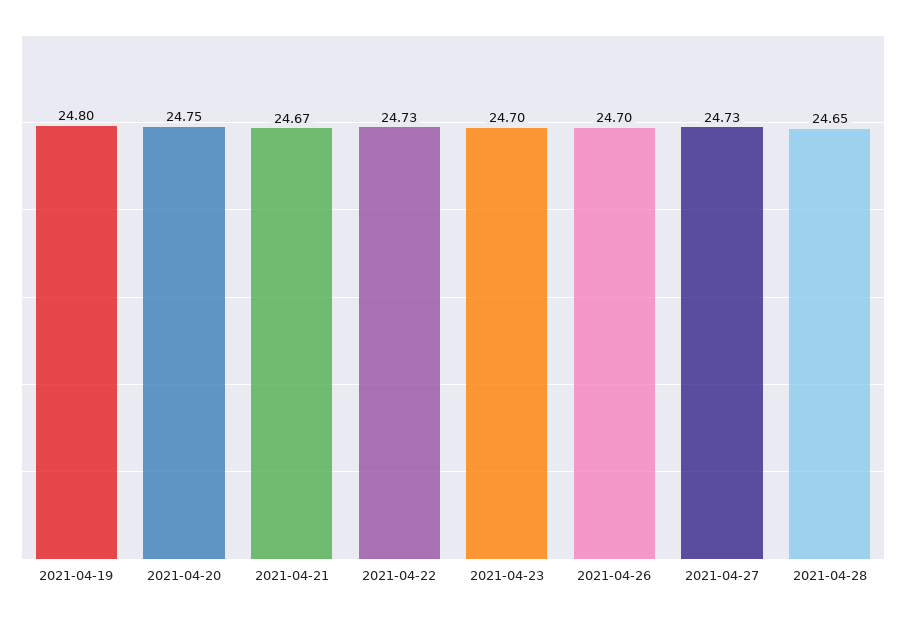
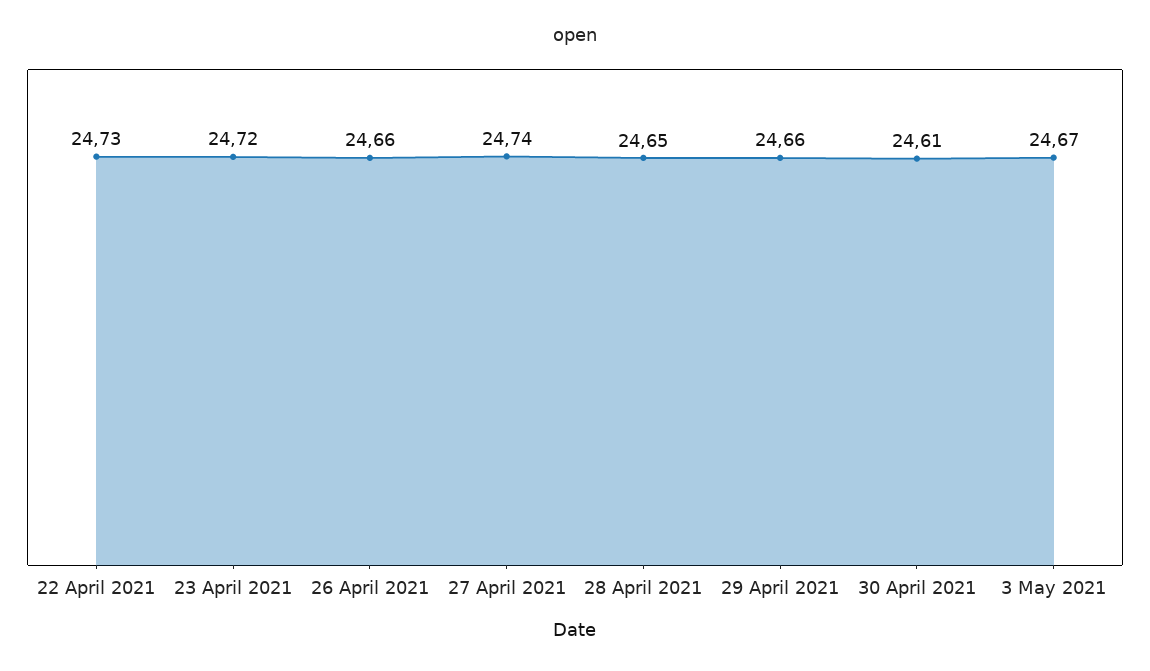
2021-04-19: 24.8 -> none
2021-04-20: 24.75 -> none
2021-04-21: 24.67 -> none
2021-04-23: 24.7 -> 24.72
2021-04-26: 24.7 -> 24.66
2021-04-27: 24.73 -> 24.74
29 April 2021: none -> 24.66
30 April 2021: none -> 24.61
3 May 2021: none -> 24.67

